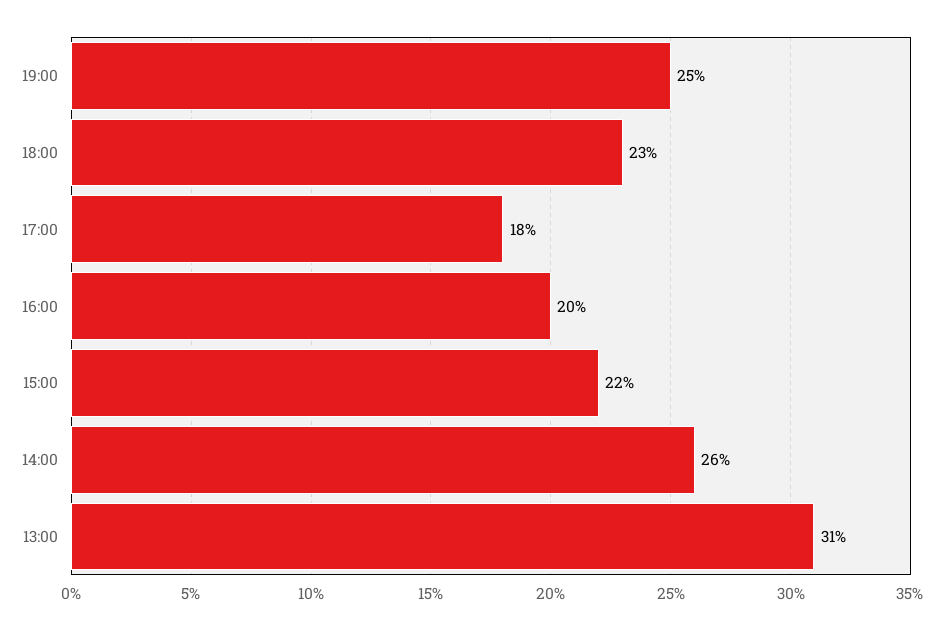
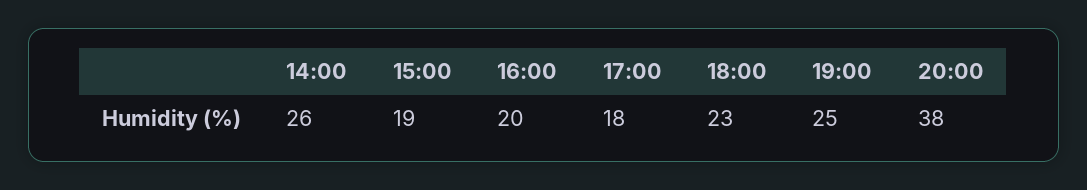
15:00: 22 -> 19
13:00: 31 -> none
20:00: none -> 38

